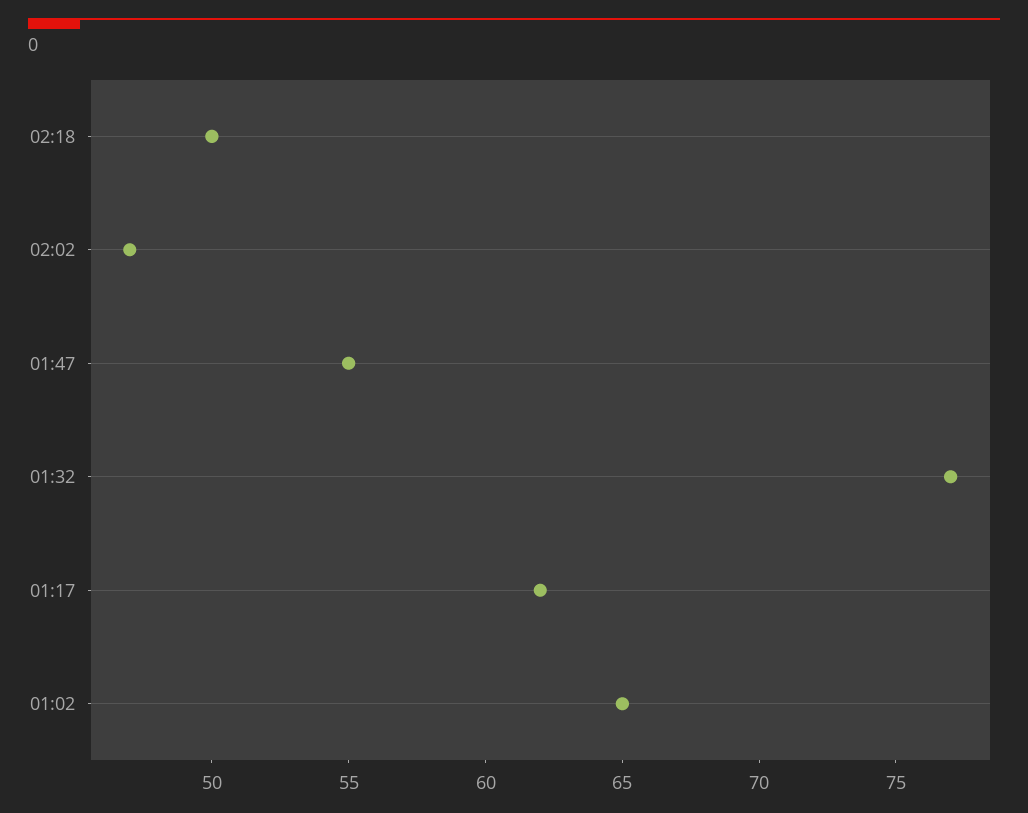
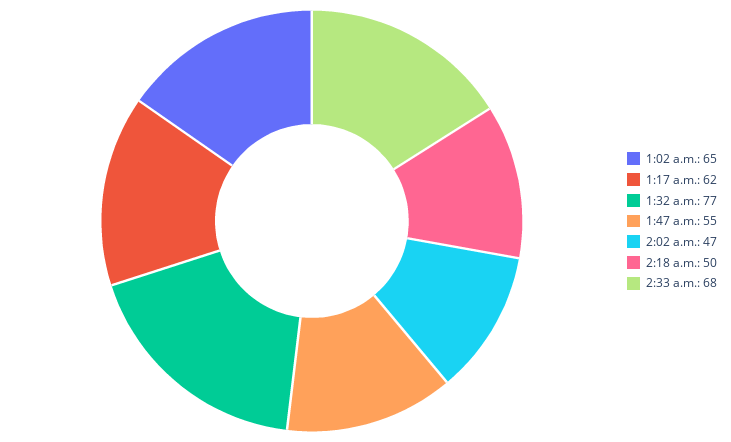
2:33 a.m.: none -> 68

